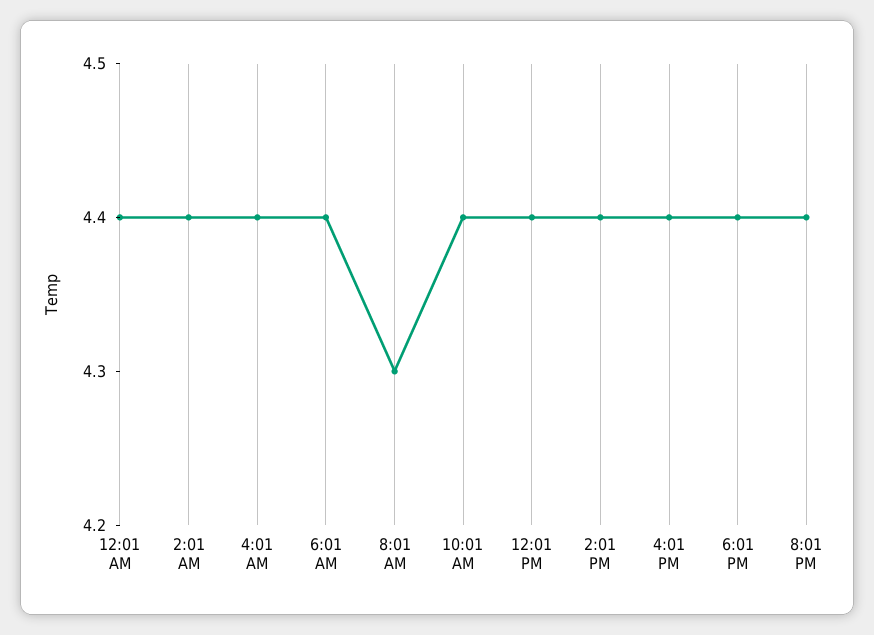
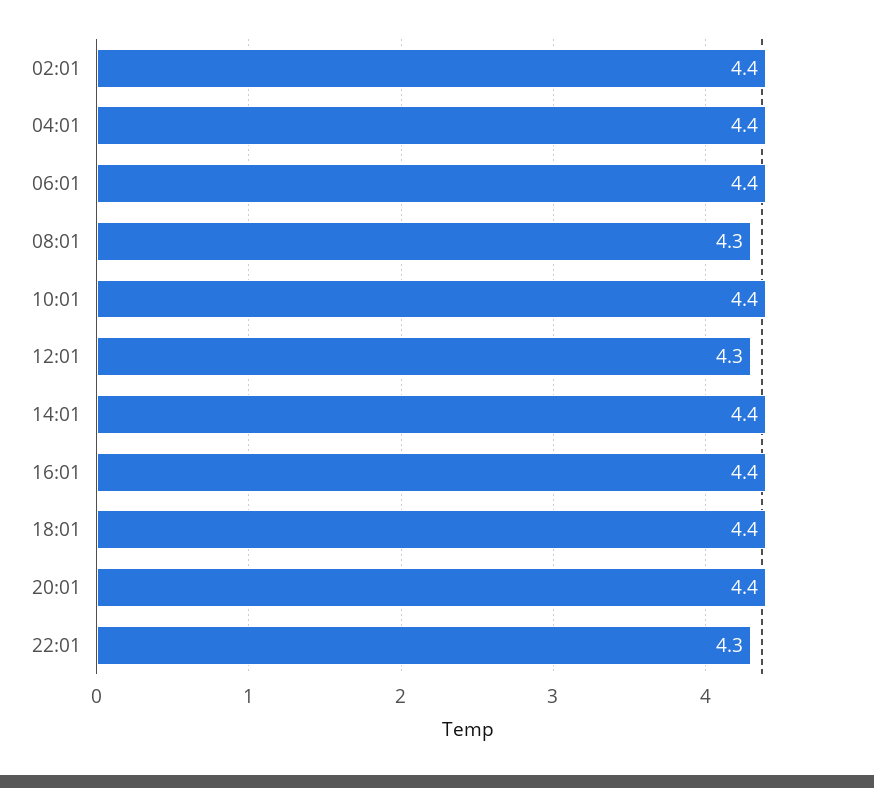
12:01 AM: 4.4 -> none
12:01 PM: 4.4 -> 4.3
22:01: none -> 4.3

